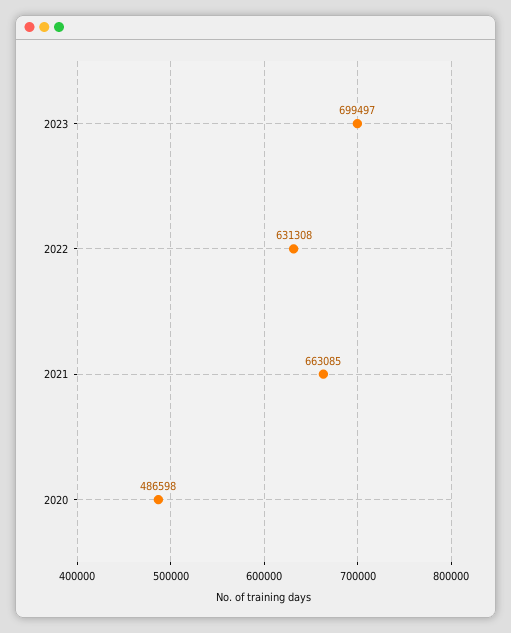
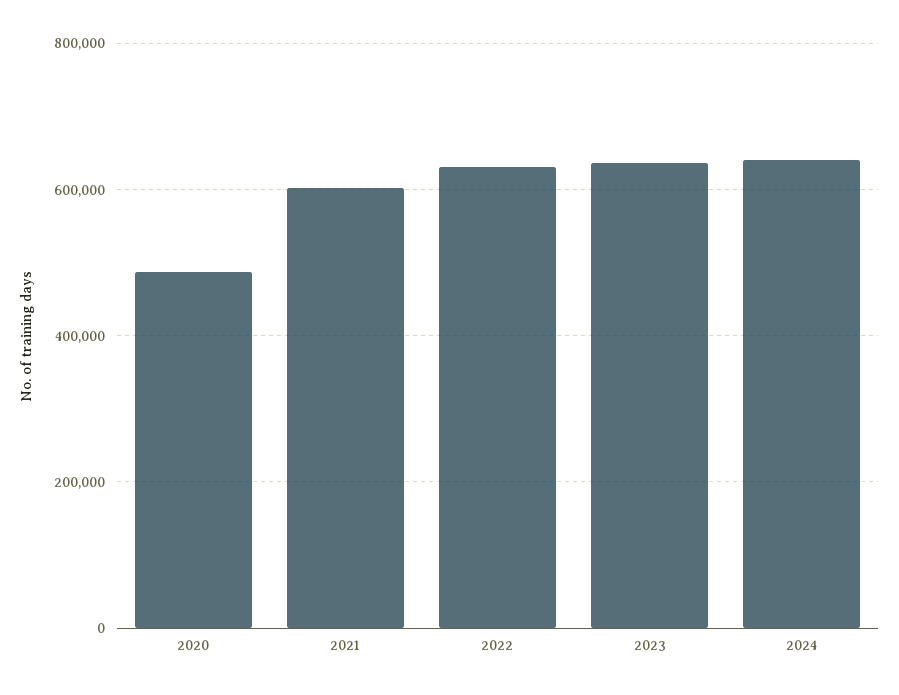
2023: 699497 -> 640000
2021: 663085 -> 600000
2024: none -> 640000

